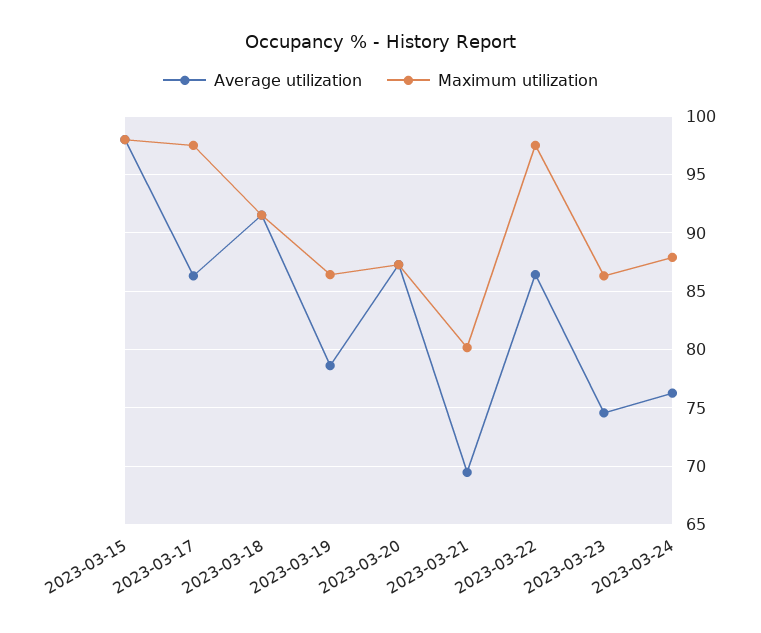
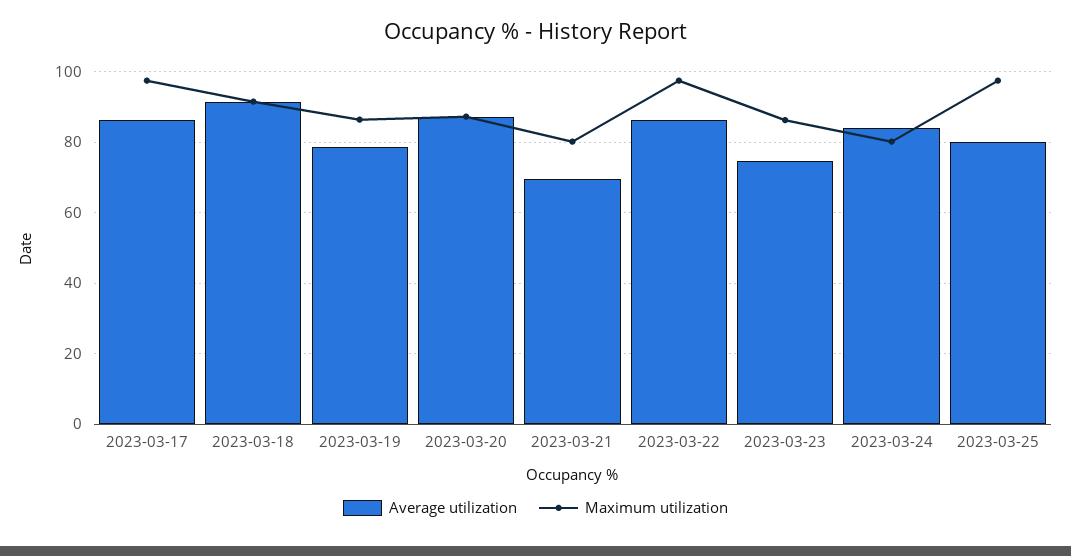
Average utilization, 2023-03-15: 98 -> none
Maximum utilization, 2023-03-15: 98 -> none
Average utilization, 2023-03-24: 76 -> 84
Maximum utilization, 2023-03-24: 88 -> 80
Average utilization, 2023-03-25: none -> 80
Maximum utilization, 2023-03-25: none -> 98

